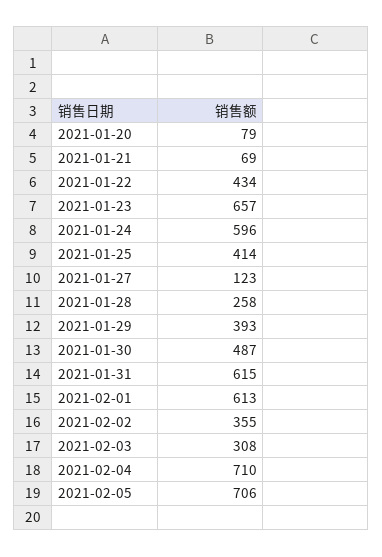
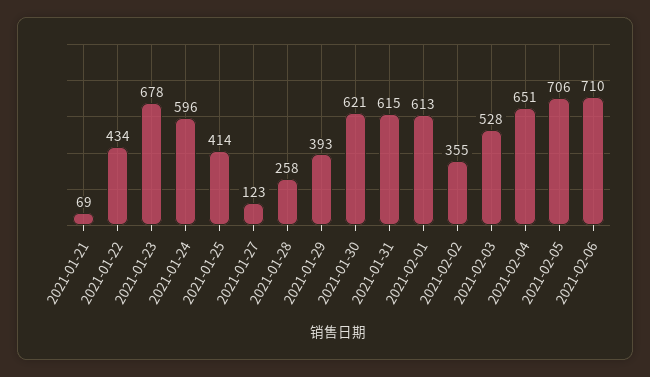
2021-01-20: 79 -> none
2021-01-23: 657 -> 678
2021-01-30: 487 -> 621
2021-02-03: 308 -> 528
2021-02-04: 710 -> 651
2021-02-06: none -> 710

